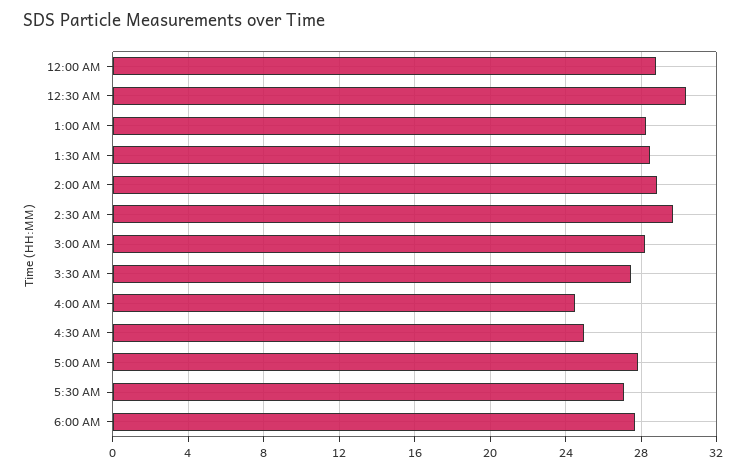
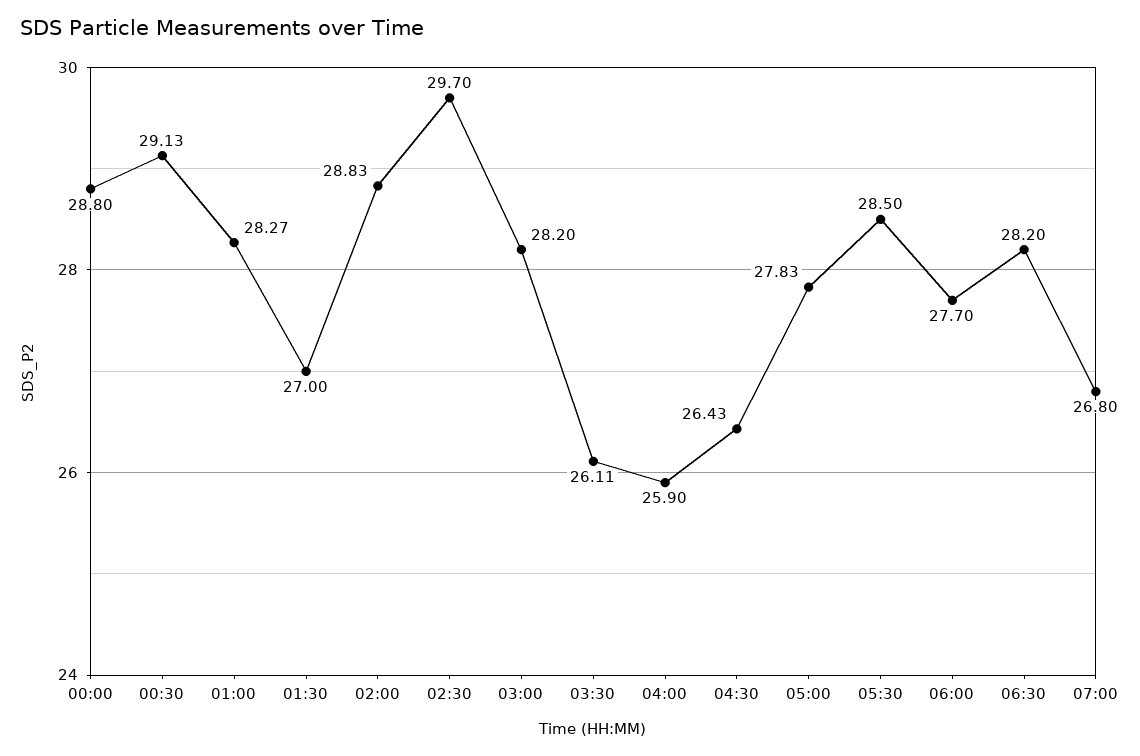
12:30 AM: 30.5 -> 29.13
1:30 AM: 28.5 -> 27
3:30 AM: 27.5 -> 26.11
4:00 AM: 24.5 -> 25.9
4:30 AM: 25 -> 26.43
5:30 AM: 27 -> 28.5
06:30: none -> 28.2
07:00: none -> 26.8

